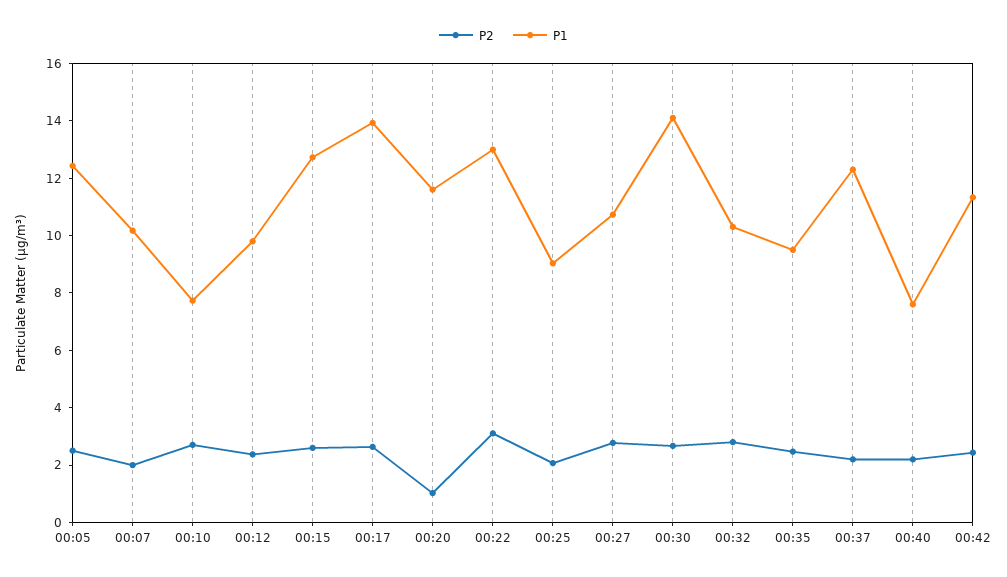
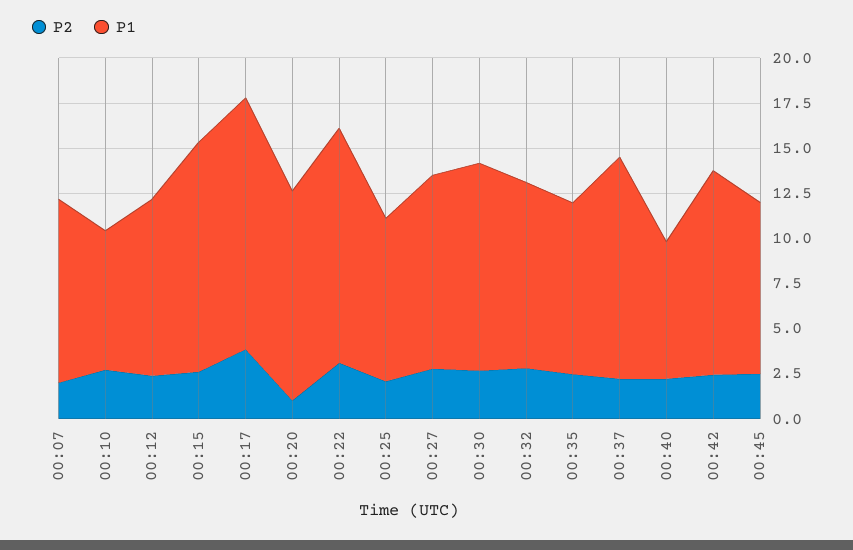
P2, 00:05: 2.5 -> none
P1, 00:05: 12.5 -> none
P2, 00:17: 2.5 -> 4
P1, 00:30: 14 -> 11.5
P2, 00:45: none -> 2.5
P1, 00:45: none -> 9.5

